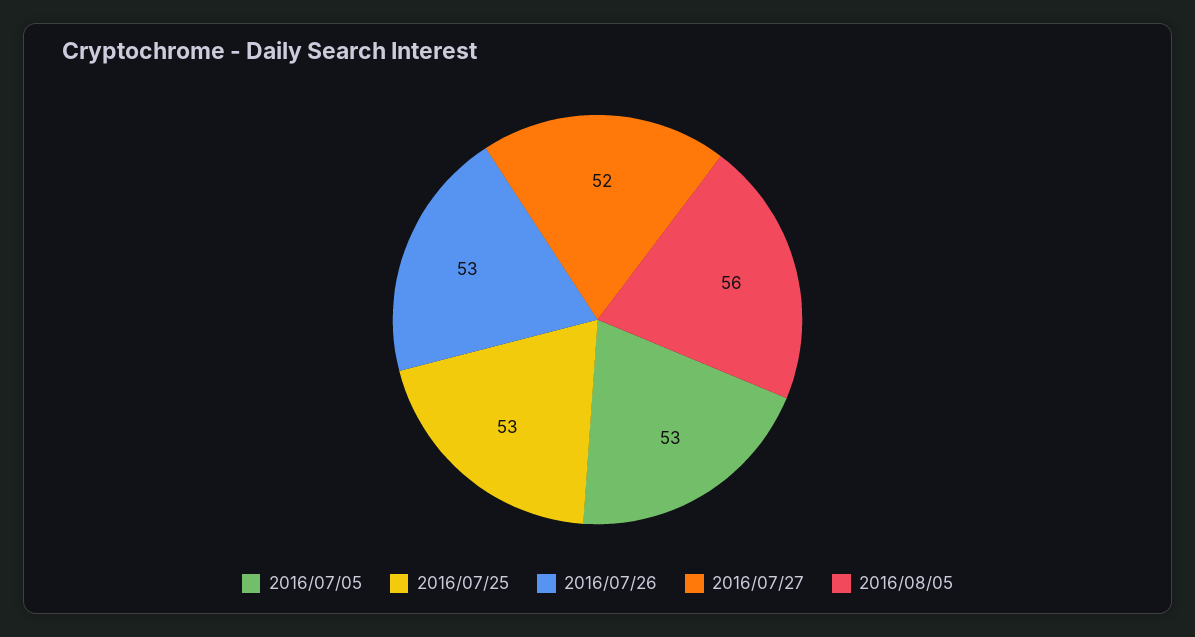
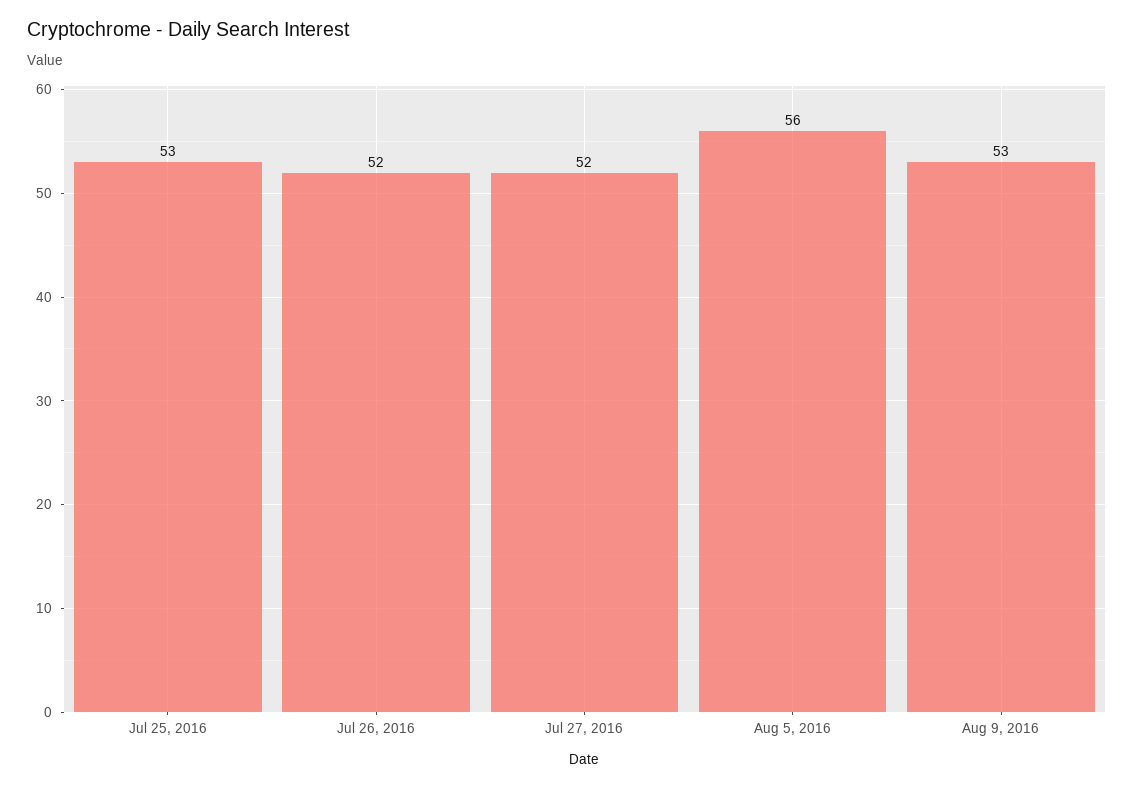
2016/07/05: 53 -> none
2016/07/26: 53 -> 52
Aug 9, 2016: none -> 53

